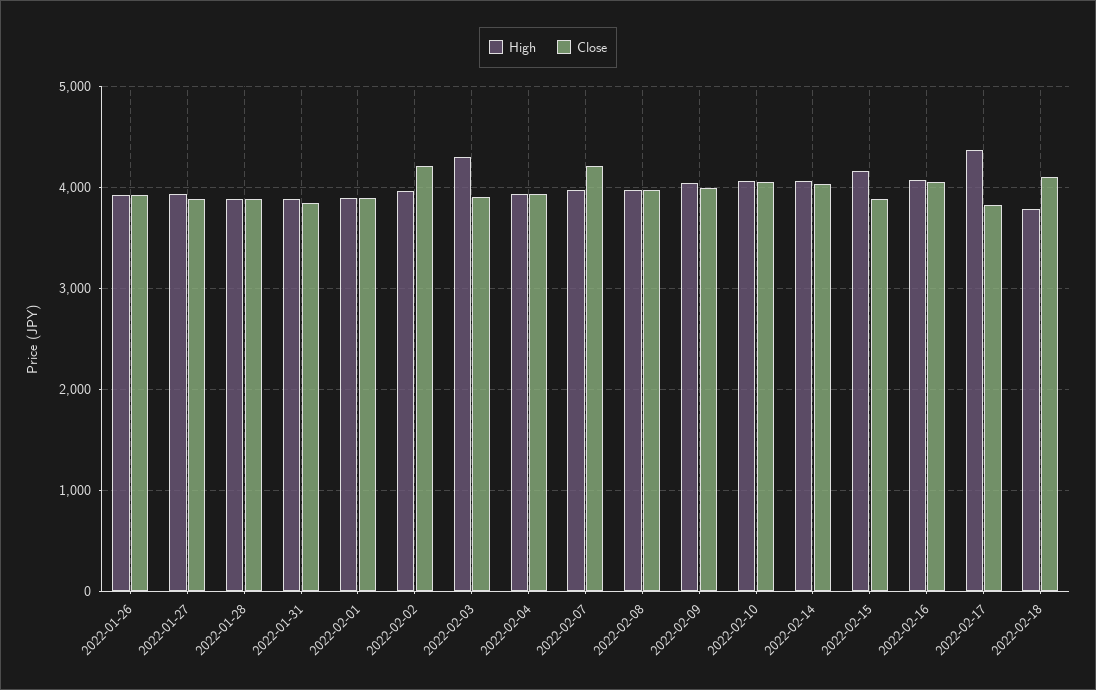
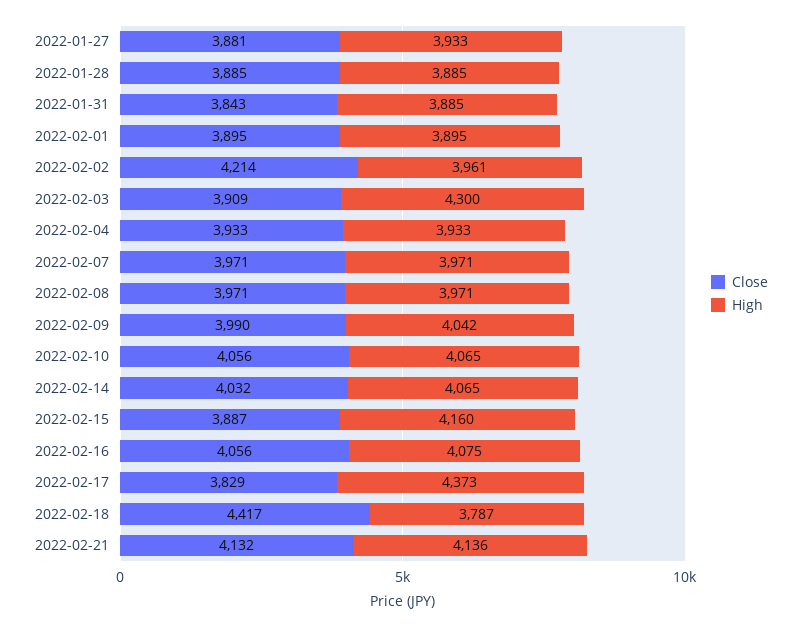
High, 2022-01-26: 3900 -> none
Close, 2022-01-26: 3900 -> none
Close, 2022-02-07: 4200 -> 3971
Close, 2022-02-18: 4100 -> 4417
Close, 2022-02-21: none -> 4132
High, 2022-02-21: none -> 4136

